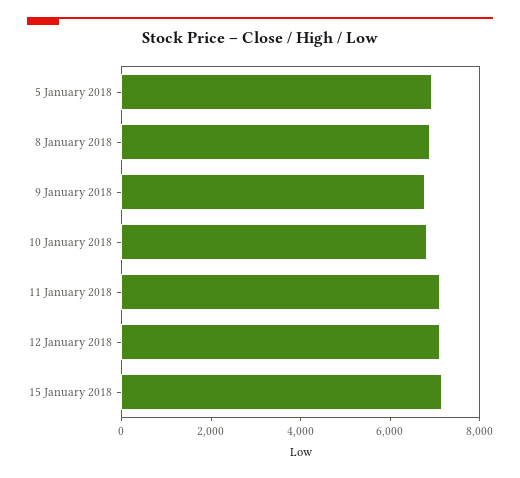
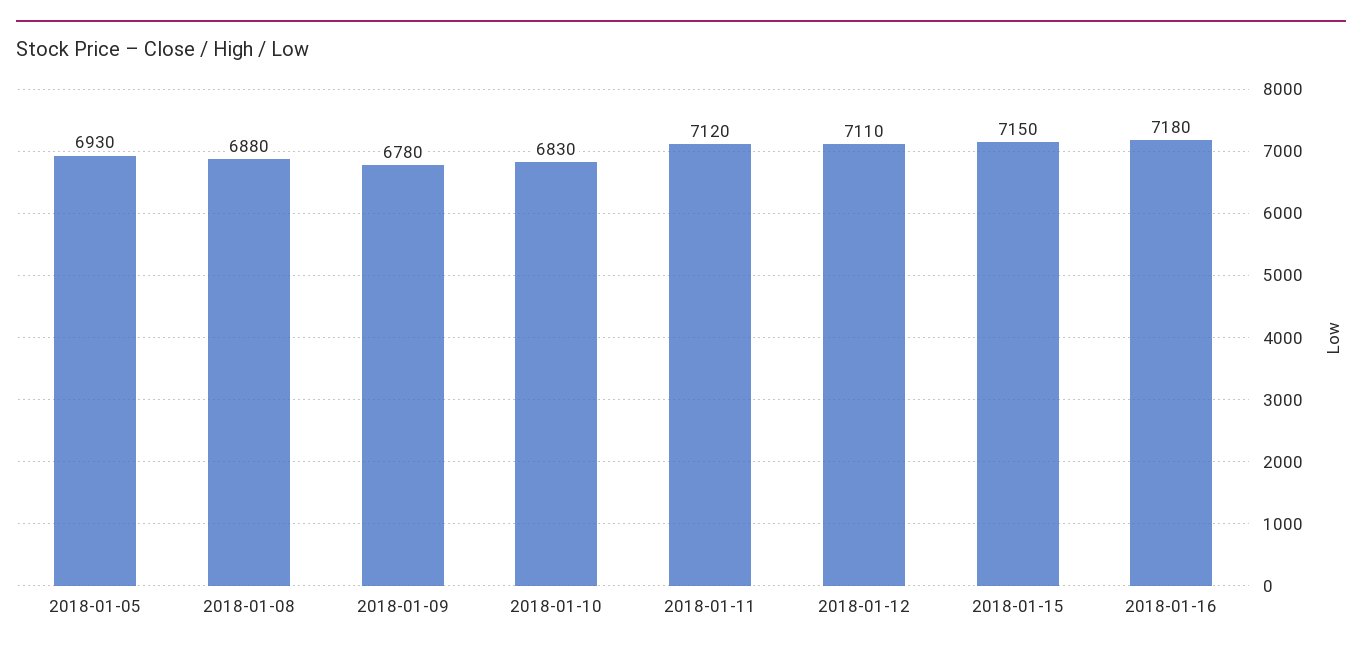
2018-01-16: none -> 7180

